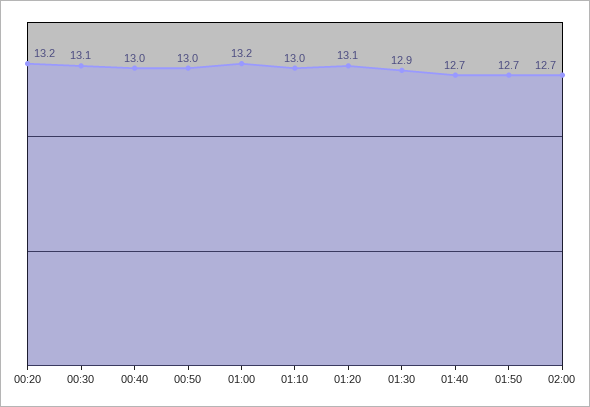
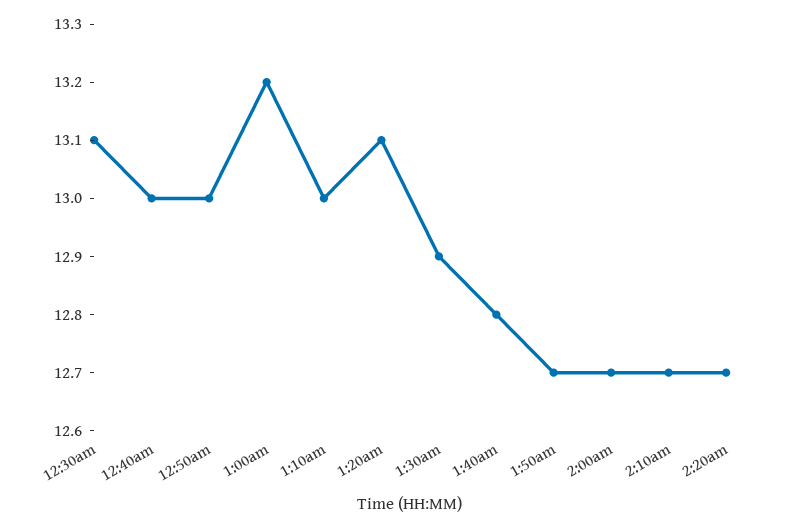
00:20: 13.2 -> none
01:40: 12.7 -> 12.8
2:10am: none -> 12.7
2:20am: none -> 12.7

